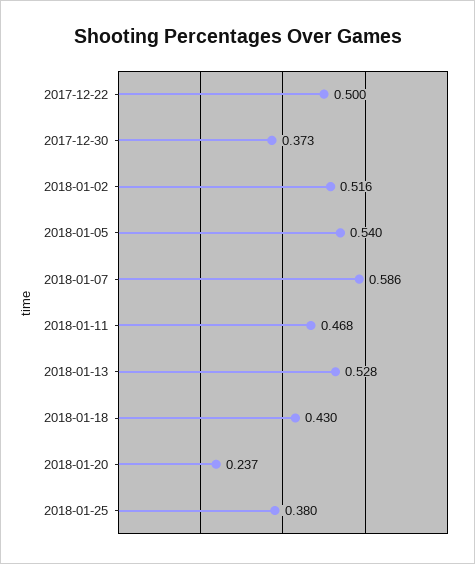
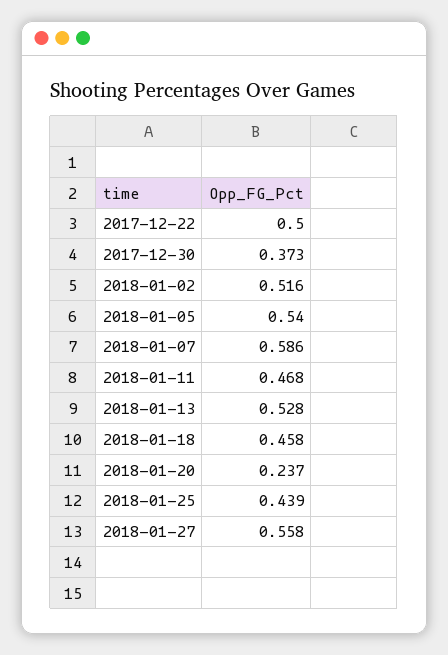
2018-01-18: 0.43 -> 0.458
2018-01-25: 0.38 -> 0.439
2018-01-27: none -> 0.558

